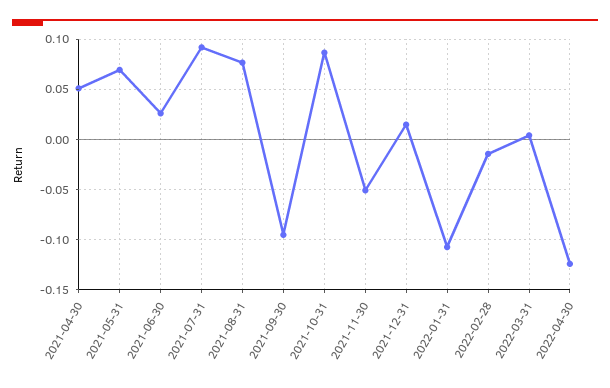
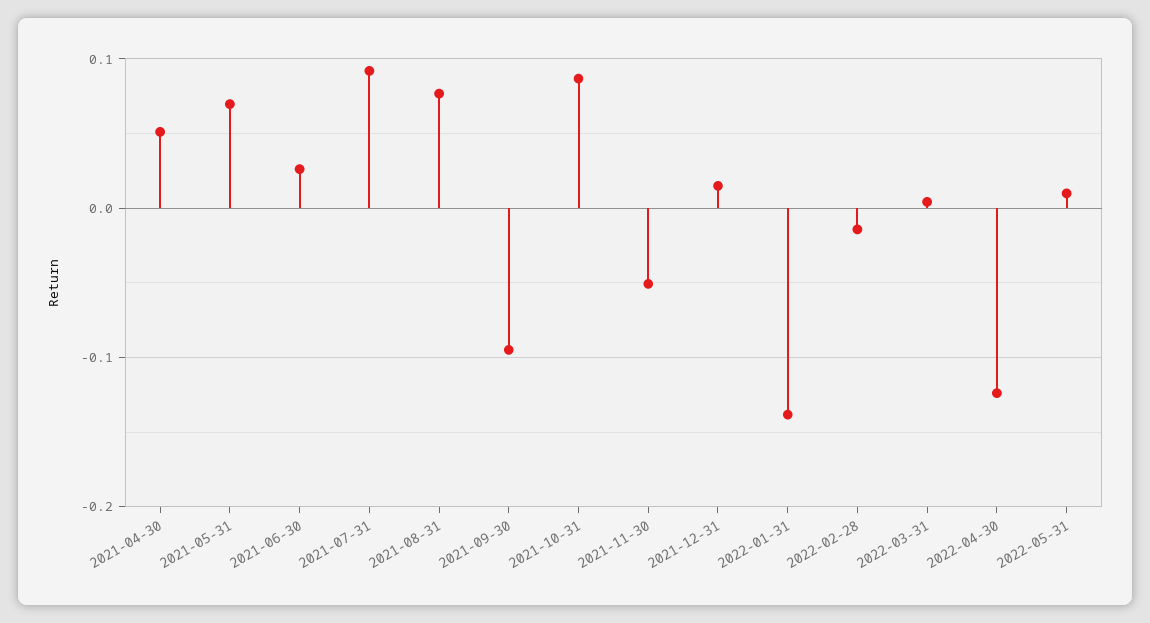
2022-01-31: -0.11 -> -0.14
2022-05-31: none -> 0.01

